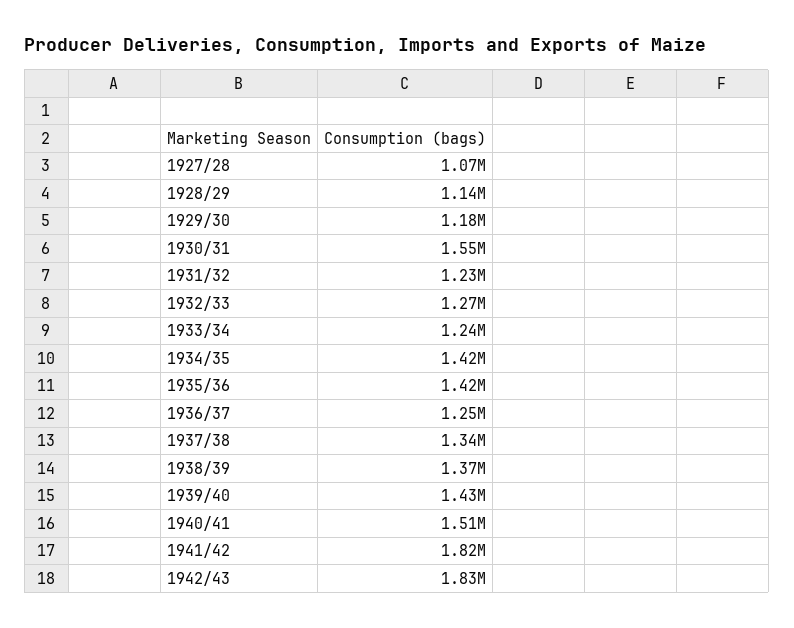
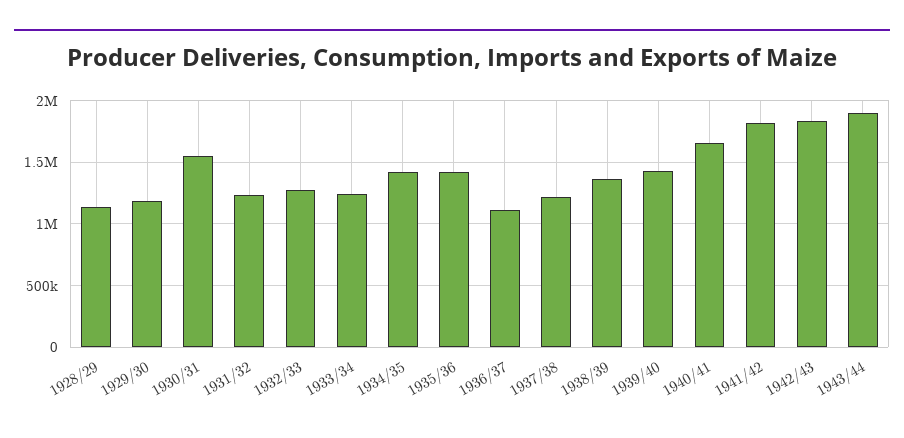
1927/28: 1070000 -> none
1936/37: 1250000 -> 1100000
1937/38: 1340000 -> 1200000
1940/41: 1510000 -> 1650000
1943/44: none -> 1900000

